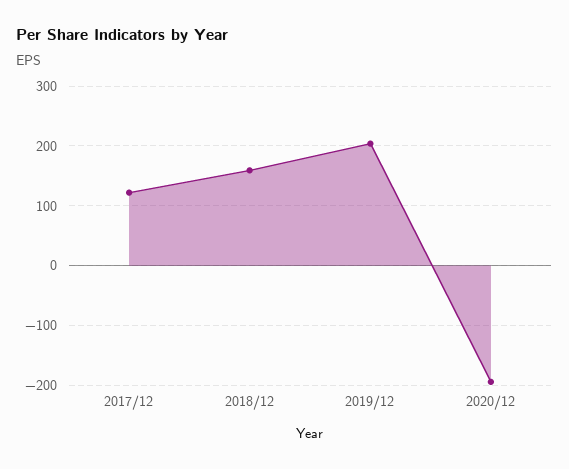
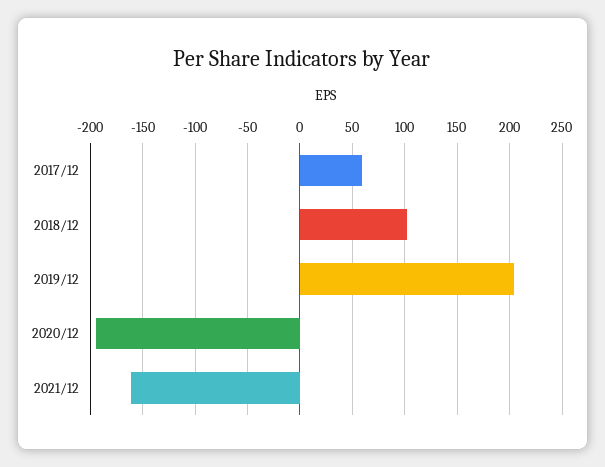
2017/12: 120 -> 60
2018/12: 160 -> 100
2021/12: none -> -160

